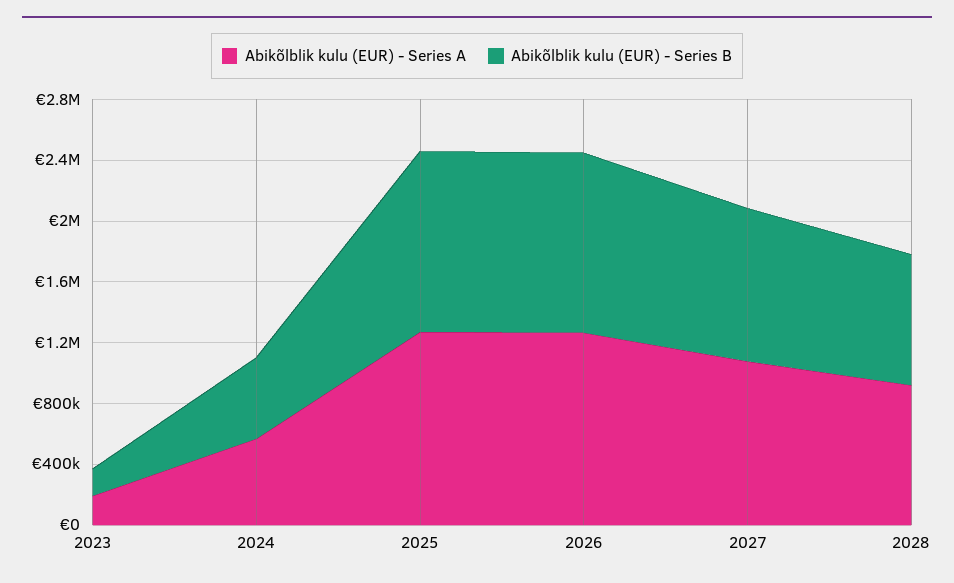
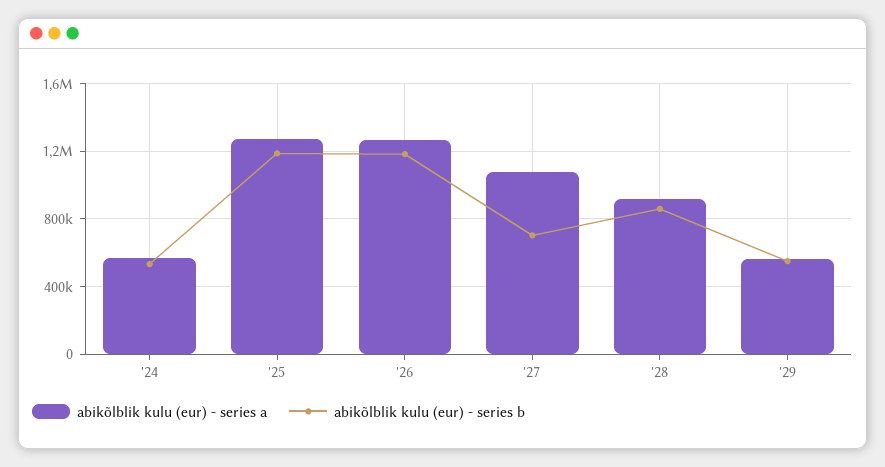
Abikõlblik kulu (EUR) - Series A, 2023: 200000 -> none
Abikõlblik kulu (EUR) - Series B, 2023: 200000 -> none
Abikõlblik kulu (EUR) - Series B, 2027: 1000000 -> 700000
Abikõlblik kulu (EUR) - Series A, '29: none -> 550000
Abikõlblik kulu (EUR) - Series B, '29: none -> 550000

